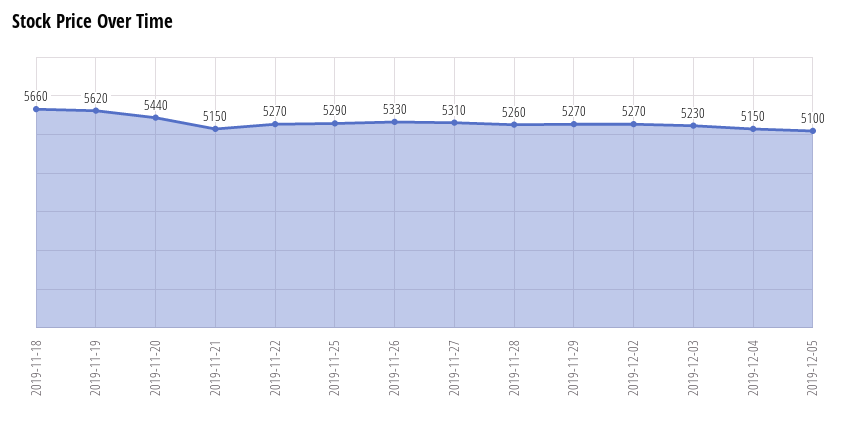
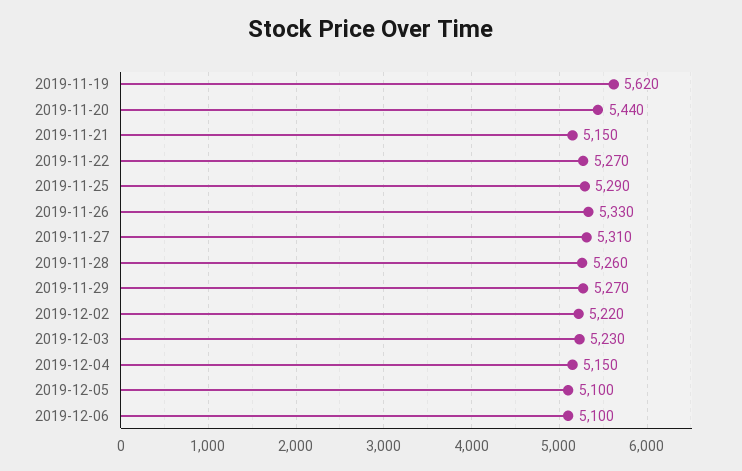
2019-11-18: 5660 -> none
2019-12-02: 5270 -> 5220
2019-12-06: none -> 5100

